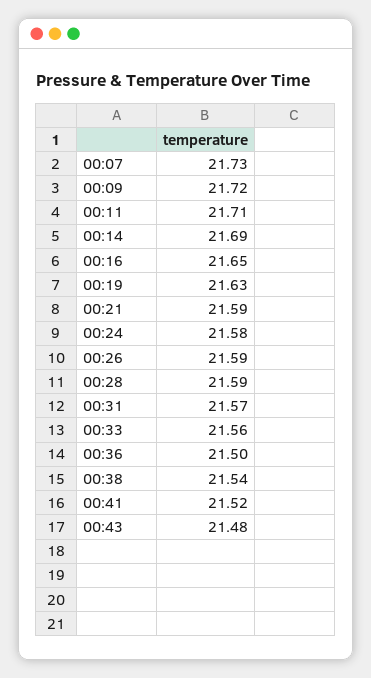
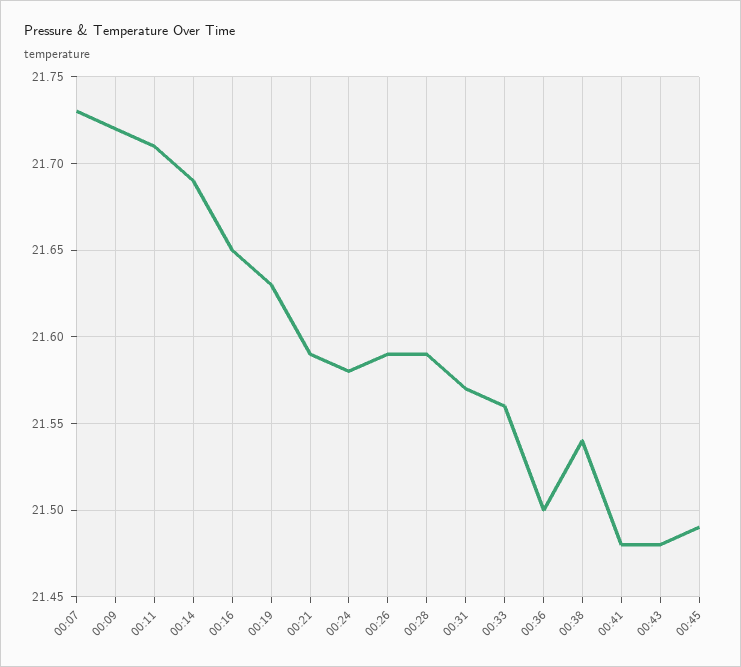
00:41: 21.52 -> 21.48
00:45: none -> 21.49

